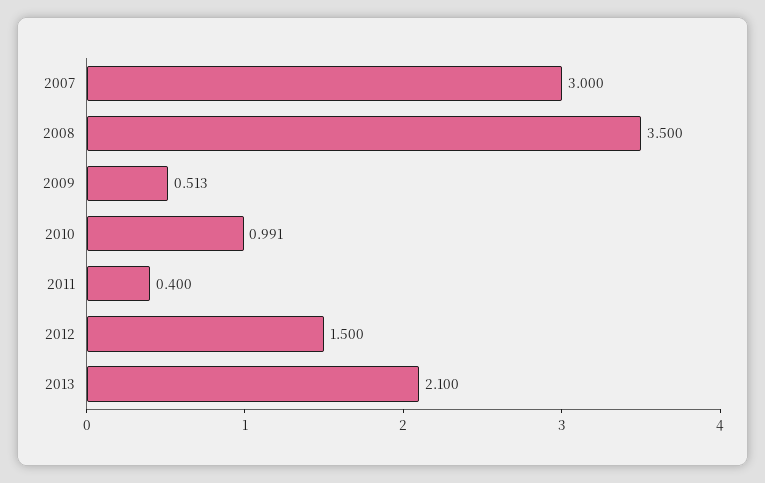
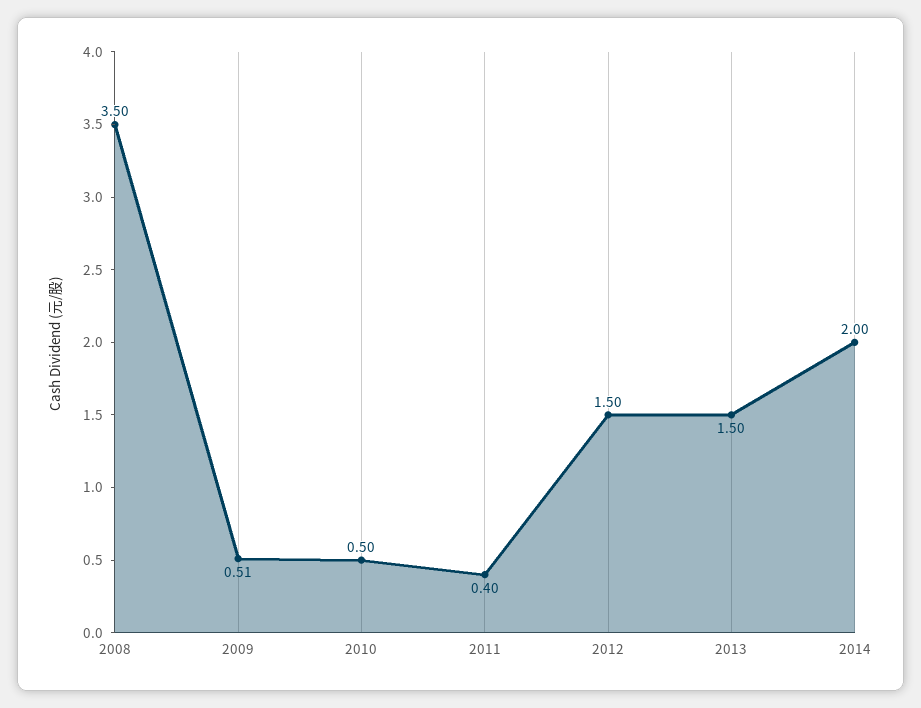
2007: 3 -> none
2010: 0.991 -> 0.5
2013: 2.1 -> 1.5
2014: none -> 2

